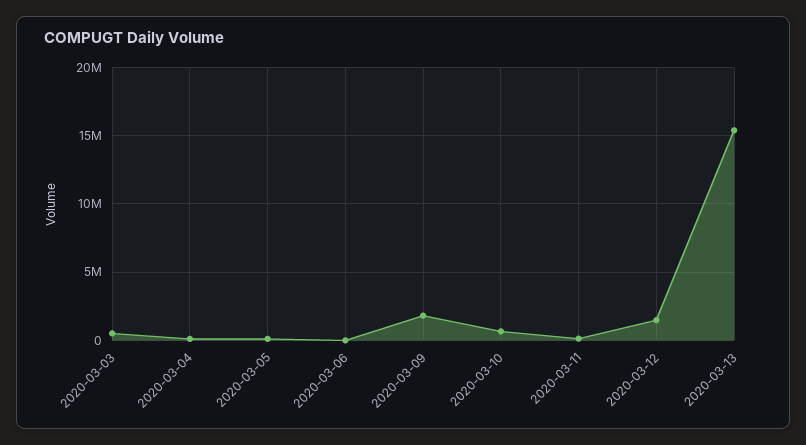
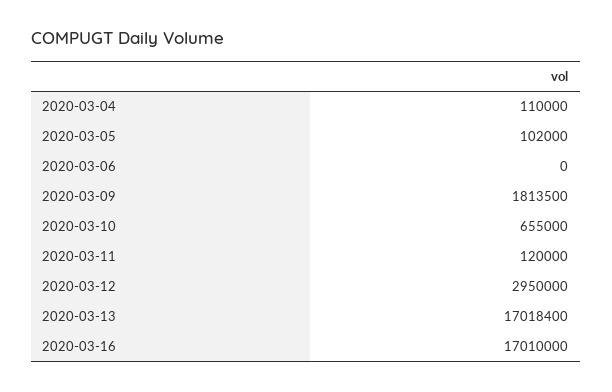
2020-03-03: 500000 -> none
2020-03-12: 1500000 -> 2950000
2020-03-13: 15500000 -> 17018400
2020-03-16: none -> 17010000

